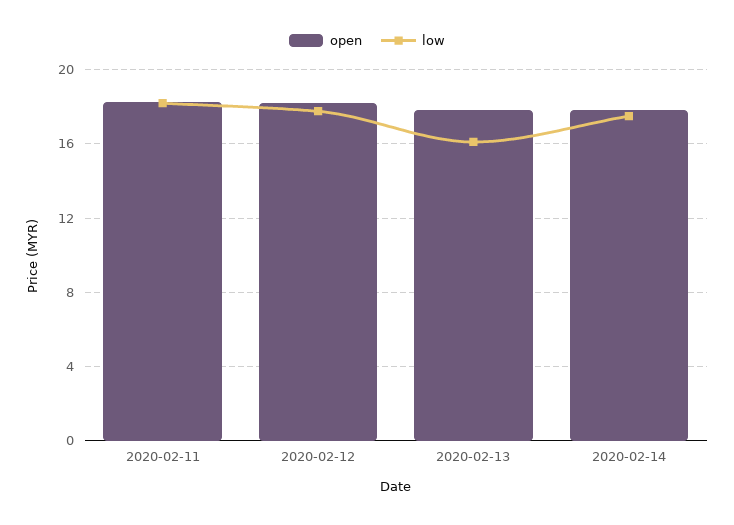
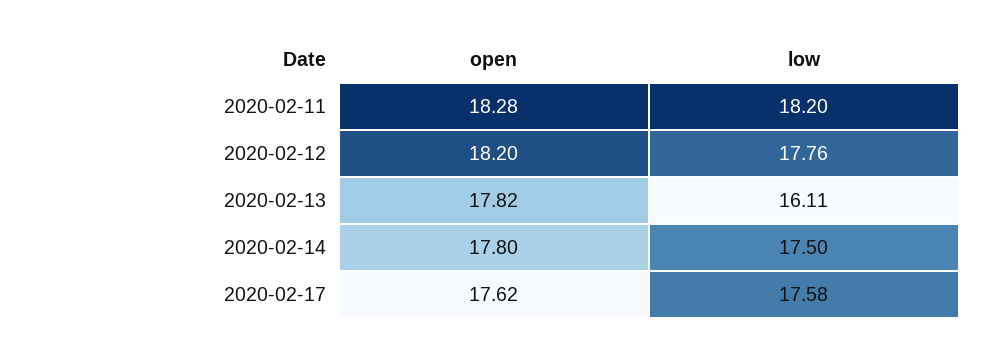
open, 2020-02-17: none -> 17.62
low, 2020-02-17: none -> 17.58

